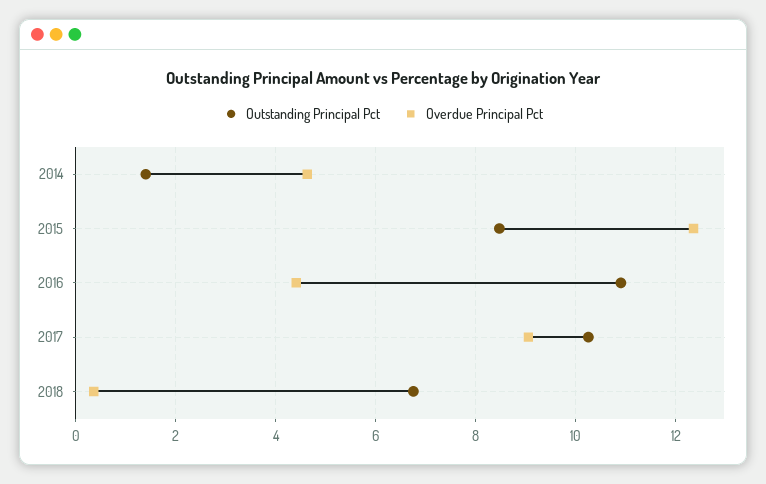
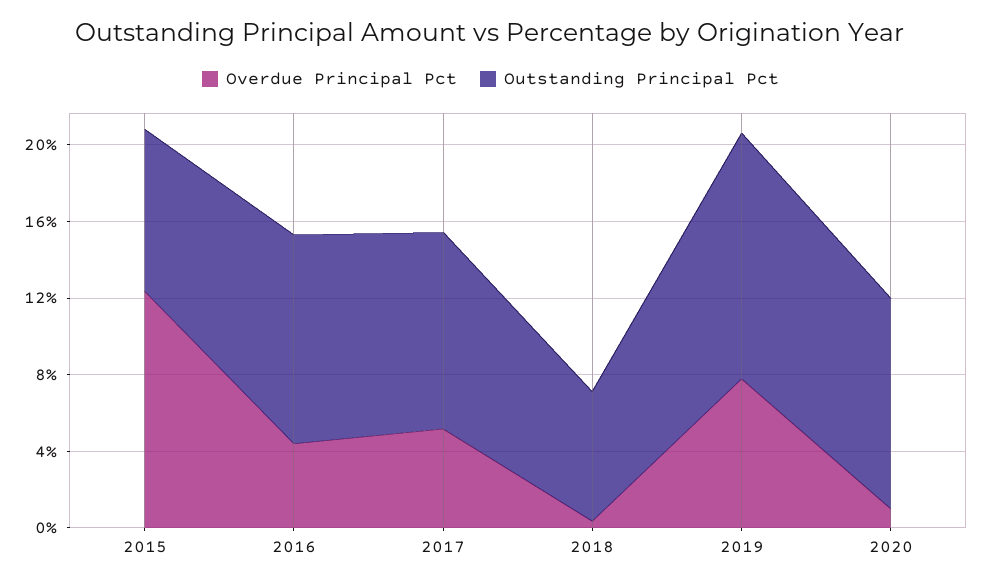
Outstanding Principal Pct, 2014: 1.4 -> none
Overdue Principal Pct, 2014: 4.6 -> none
Overdue Principal Pct, 2017: 9 -> 5
Overdue Principal Pct, 2019: none -> 8
Outstanding Principal Pct, 2019: none -> 13
Overdue Principal Pct, 2020: none -> 1
Outstanding Principal Pct, 2020: none -> 11

